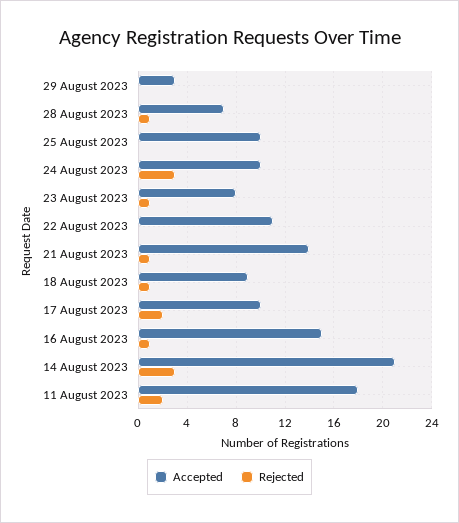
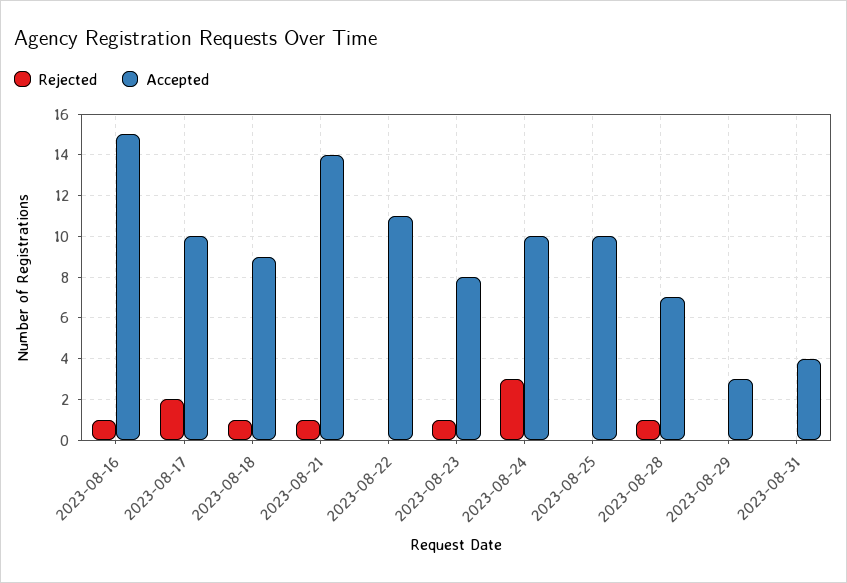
Accepted, 14 August 2023: 21 -> none
Rejected, 14 August 2023: 3 -> none
Accepted, 11 August 2023: 18 -> none
Rejected, 11 August 2023: 2 -> none
Rejected, 2023-08-31: none -> 0
Accepted, 2023-08-31: none -> 4

